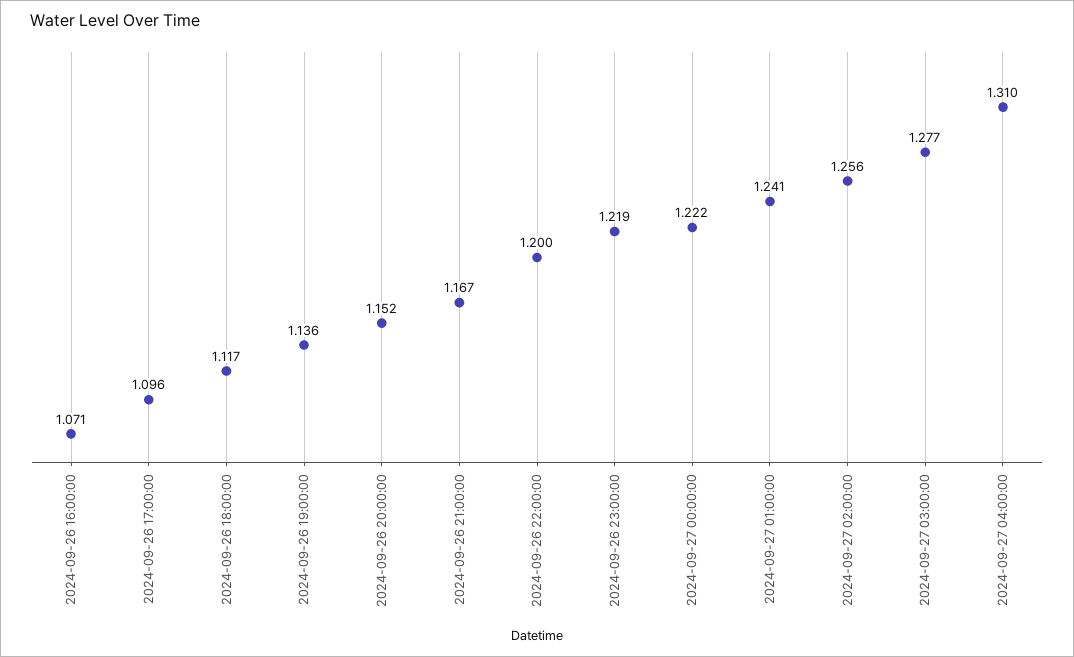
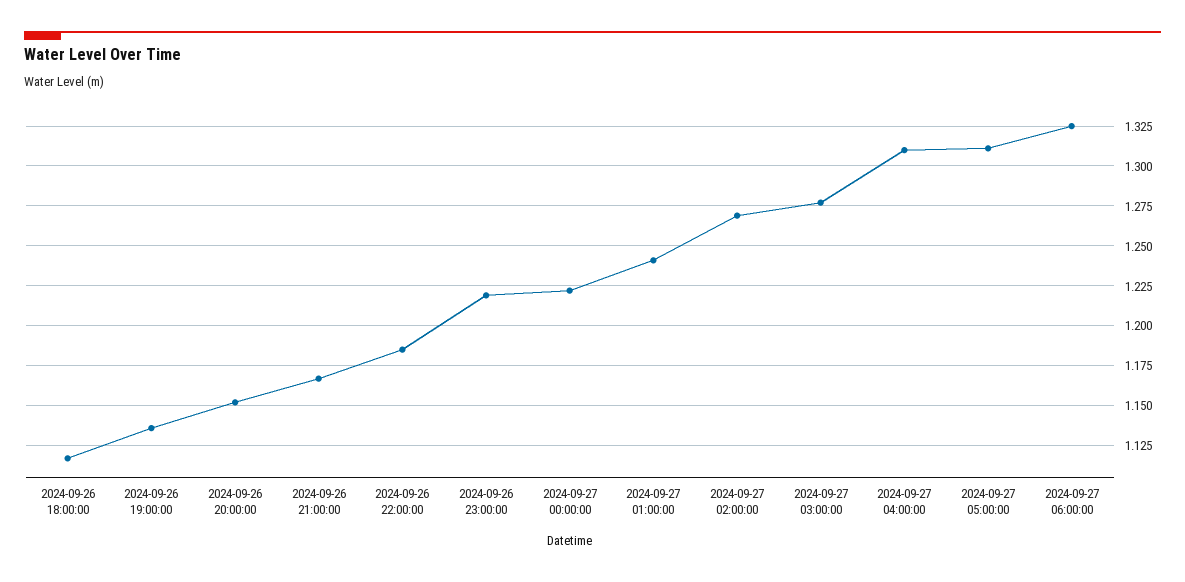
2024-09-26 16:00:00: 1.071 -> none
2024-09-26 17:00:00: 1.096 -> none
2024-09-26 22:00:00: 1.2 -> 1.185
2024-09-27 02:00:00: 1.256 -> 1.27
2024-09-27 05:00:00: none -> 1.31
2024-09-27 06:00:00: none -> 1.325

